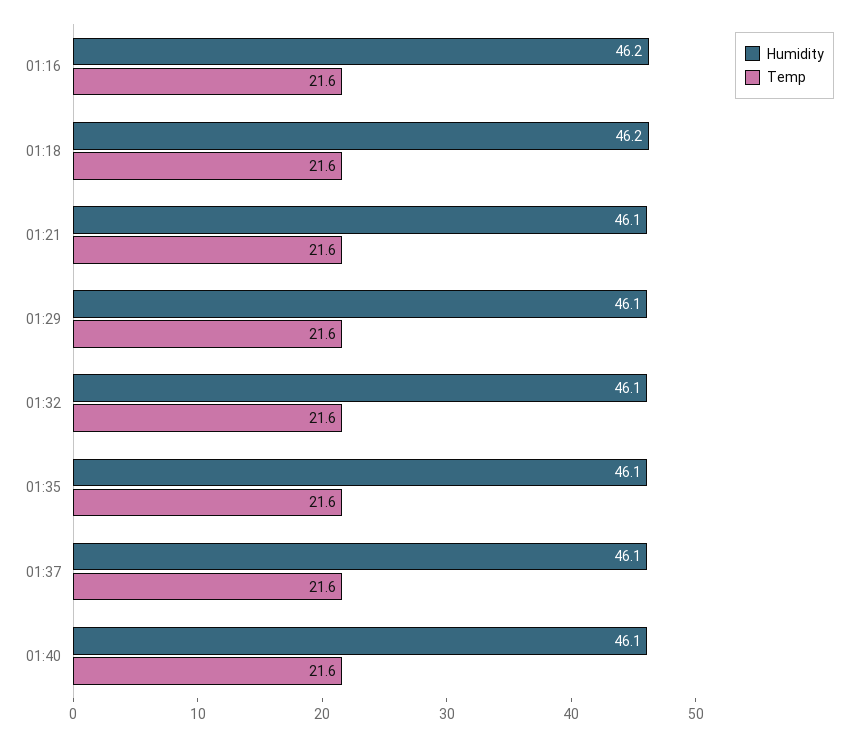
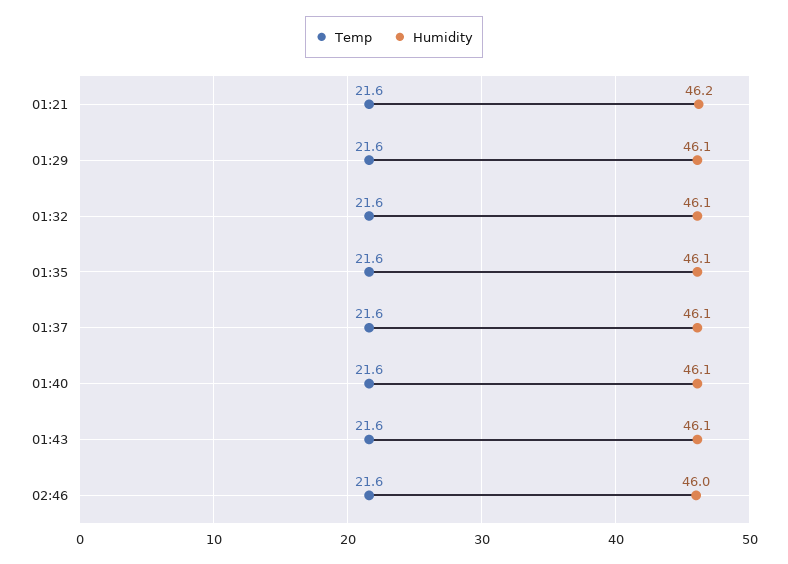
Humidity, 01:16: 46.2 -> none
Temp, 01:16: 21.6 -> none
Humidity, 01:18: 46.2 -> none
Temp, 01:18: 21.6 -> none
Humidity, 01:21: 46.1 -> 46.2
Temp, 01:43: none -> 21.6
Humidity, 01:43: none -> 46.1
Temp, 02:46: none -> 21.6
Humidity, 02:46: none -> 46

